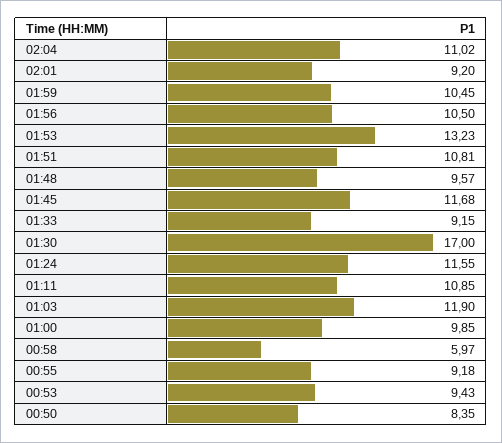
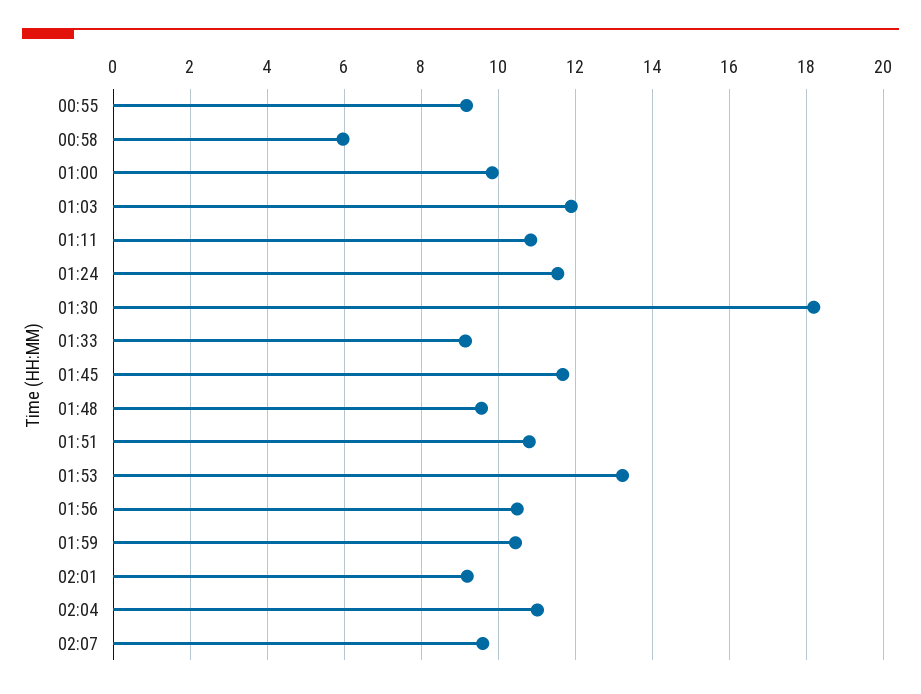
01:30: 17 -> 18.2
00:53: 9.43 -> none
00:50: 8.35 -> none
02:07: none -> 9.6

